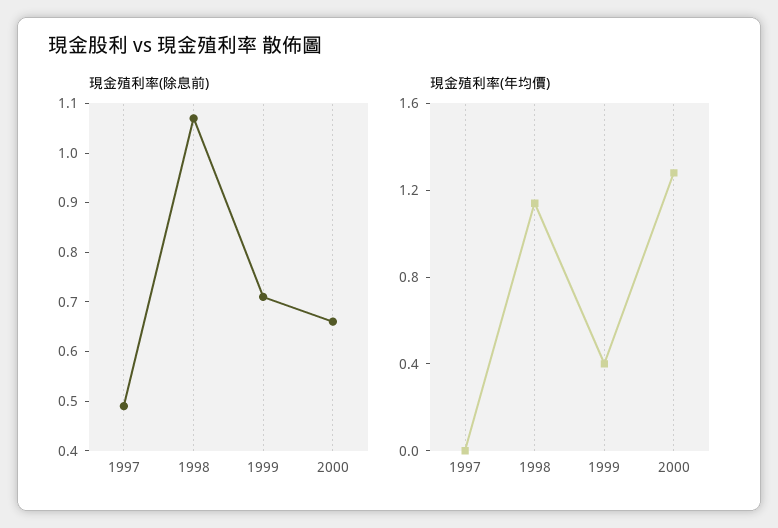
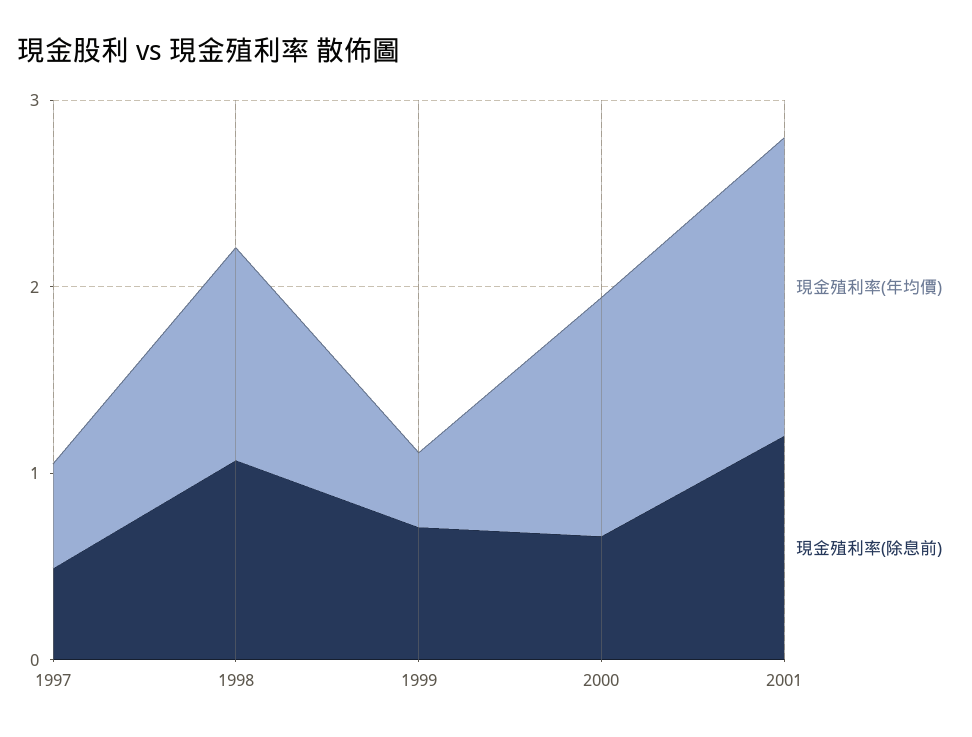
現金殖利率(年均價), 1997: 0 -> 0.6
現金殖利率(年均價), 2001: none -> 1.6
現金殖利率(除息前), 2001: none -> 1.2

